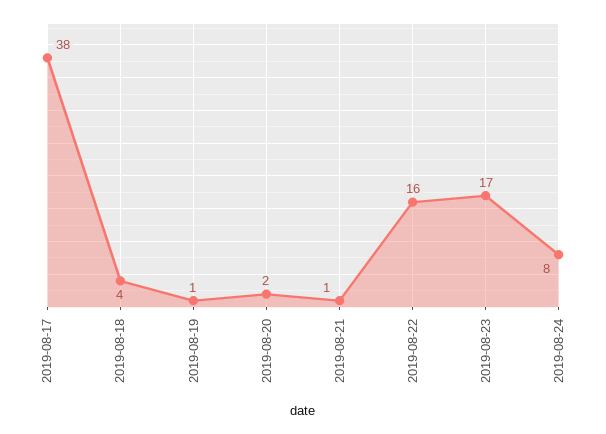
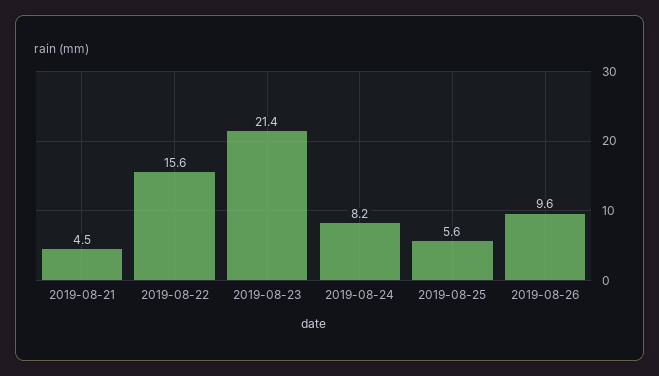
2019-08-17: 38 -> none
2019-08-18: 4 -> none
2019-08-19: 1 -> none
2019-08-20: 2 -> none
2019-08-21: 1 -> 4.5
2019-08-23: 17 -> 21.4
2019-08-25: none -> 5.6
2019-08-26: none -> 9.6

